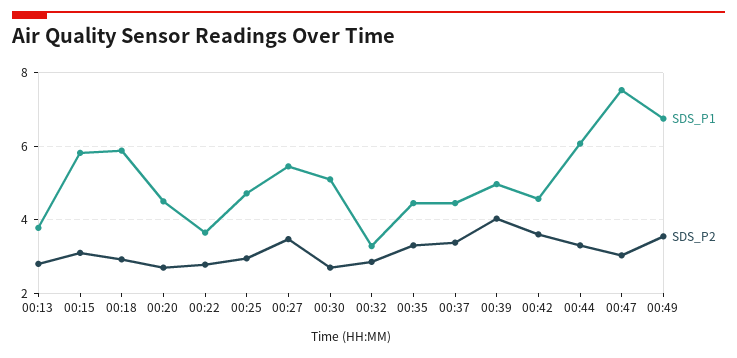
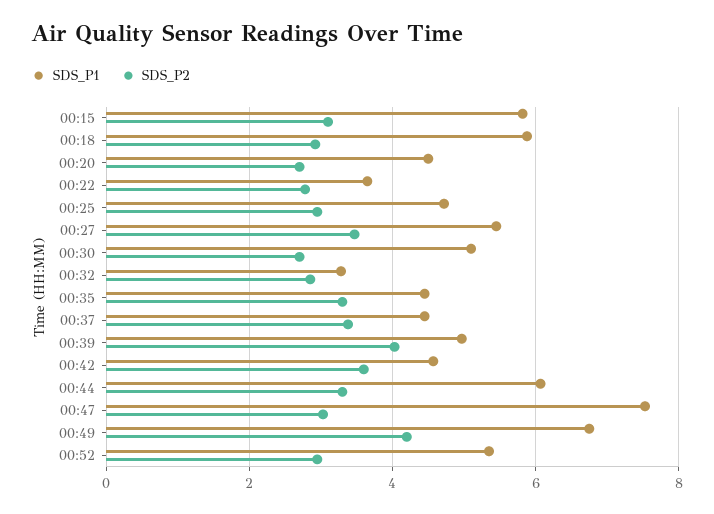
SDS_P1, 00:13: 3.8 -> none
SDS_P2, 00:13: 2.8 -> none
SDS_P2, 00:49: 3.6 -> 4.2
SDS_P1, 00:52: none -> 5.4
SDS_P2, 00:52: none -> 3

